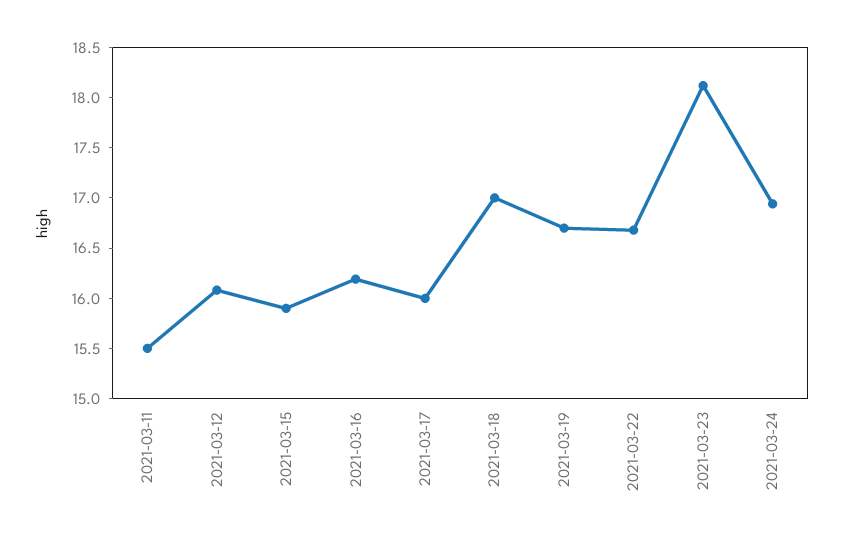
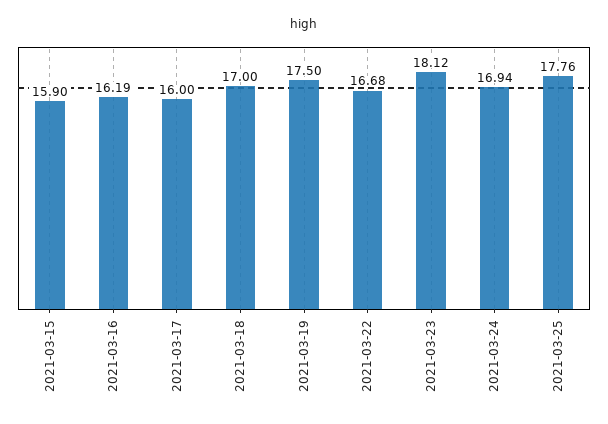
2021-03-11: 15.5 -> none
2021-03-12: 16.1 -> none
2021-03-19: 16.7 -> 17.5
2021-03-25: none -> 17.76

